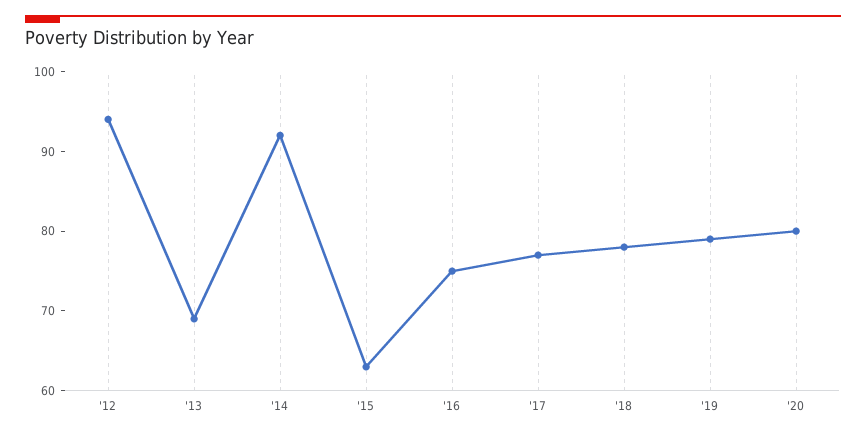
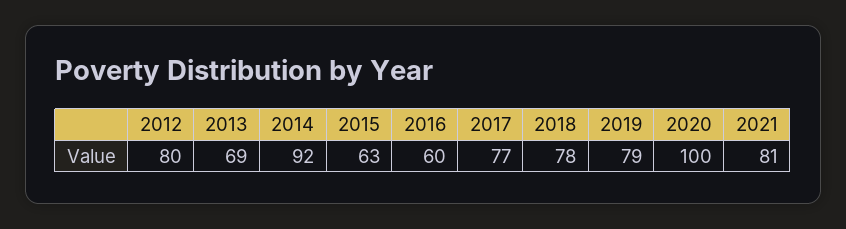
'12: 95 -> 80
'16: 75 -> 60
'20: 80 -> 100
2021: none -> 81

